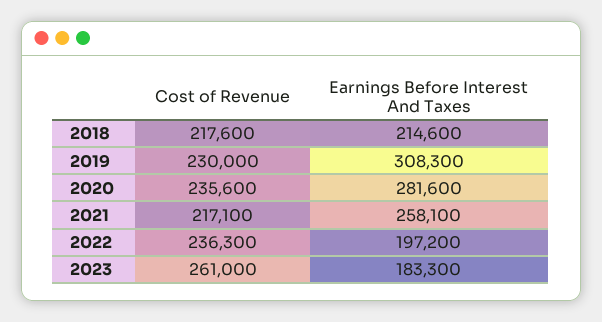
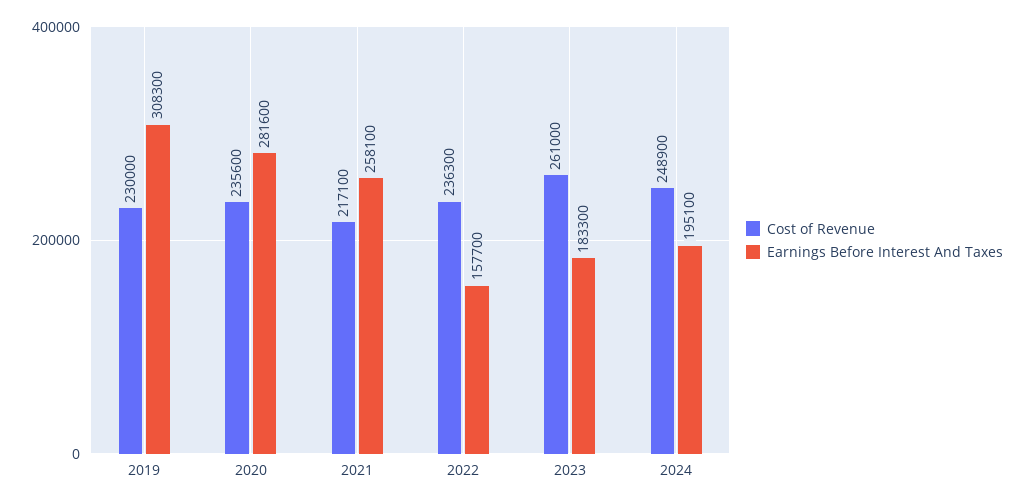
Cost of Revenue, 2018: 217600 -> none
Earnings Before Interest And Taxes, 2018: 214600 -> none
Earnings Before Interest And Taxes, 2022: 197200 -> 157700
Cost of Revenue, 2024: none -> 248900
Earnings Before Interest And Taxes, 2024: none -> 195100

